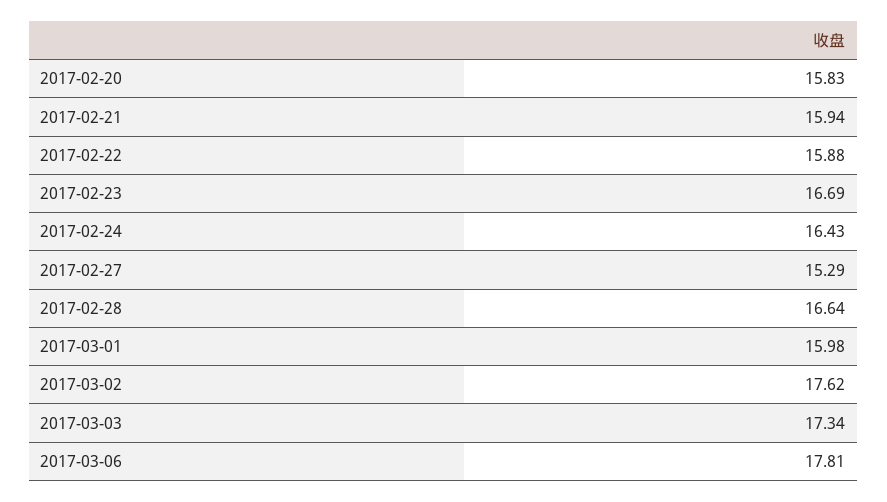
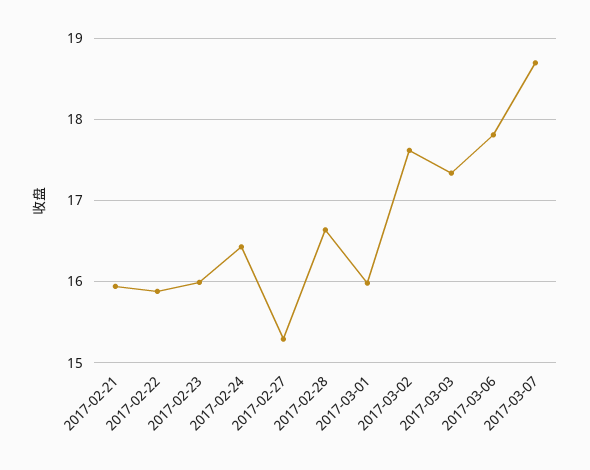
2017-02-20: 15.83 -> none
2017-02-23: 16.69 -> 16
2017-03-07: none -> 18.7

